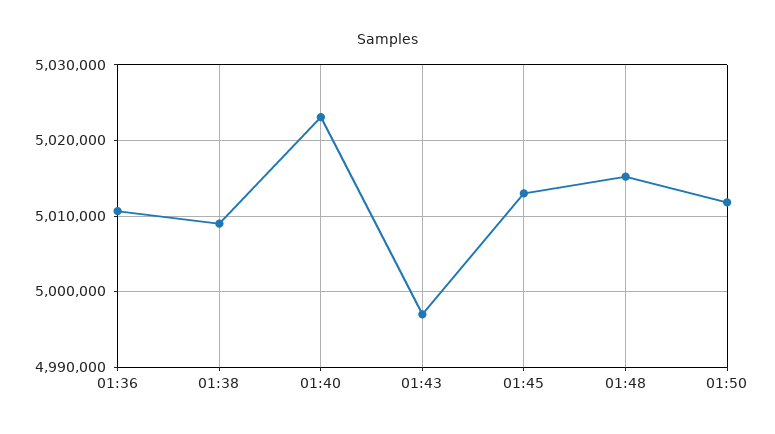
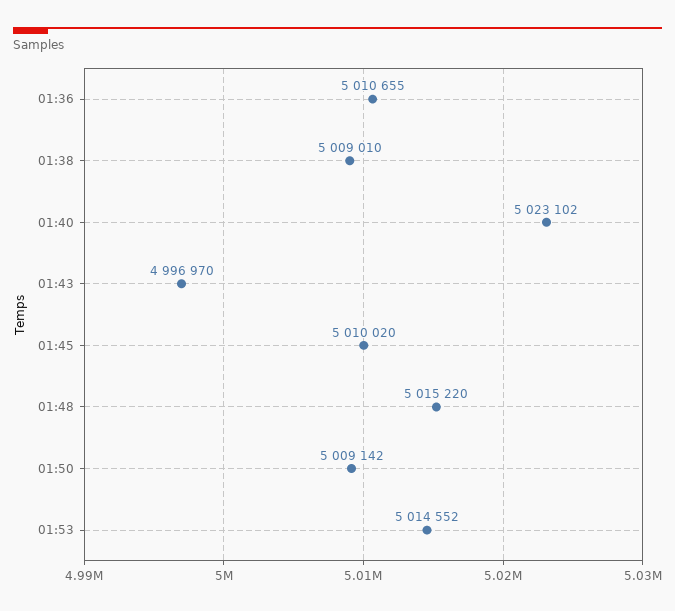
01:45: 5013000 -> 5010020
01:50: 5012000 -> 5009142
01:53: none -> 5014552

